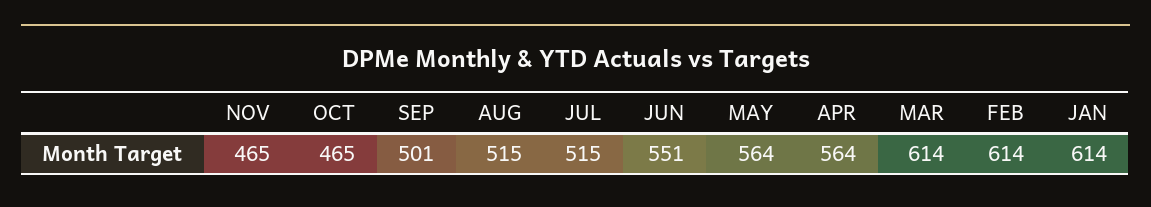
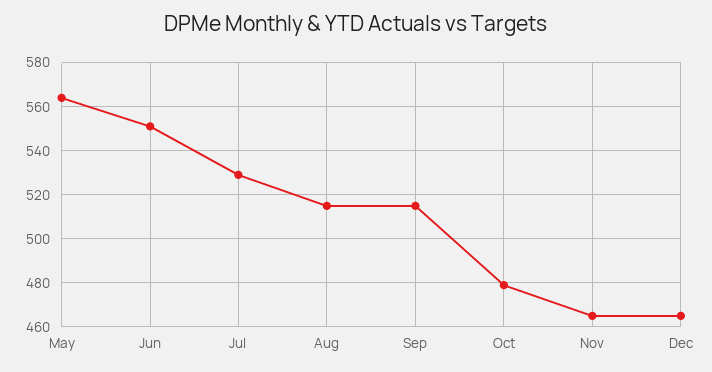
OCT: 465 -> 480
SEP: 501 -> 515
JUL: 515 -> 530
APR: 564 -> none
MAR: 614 -> none
FEB: 614 -> none
JAN: 614 -> none
Dec: none -> 465

